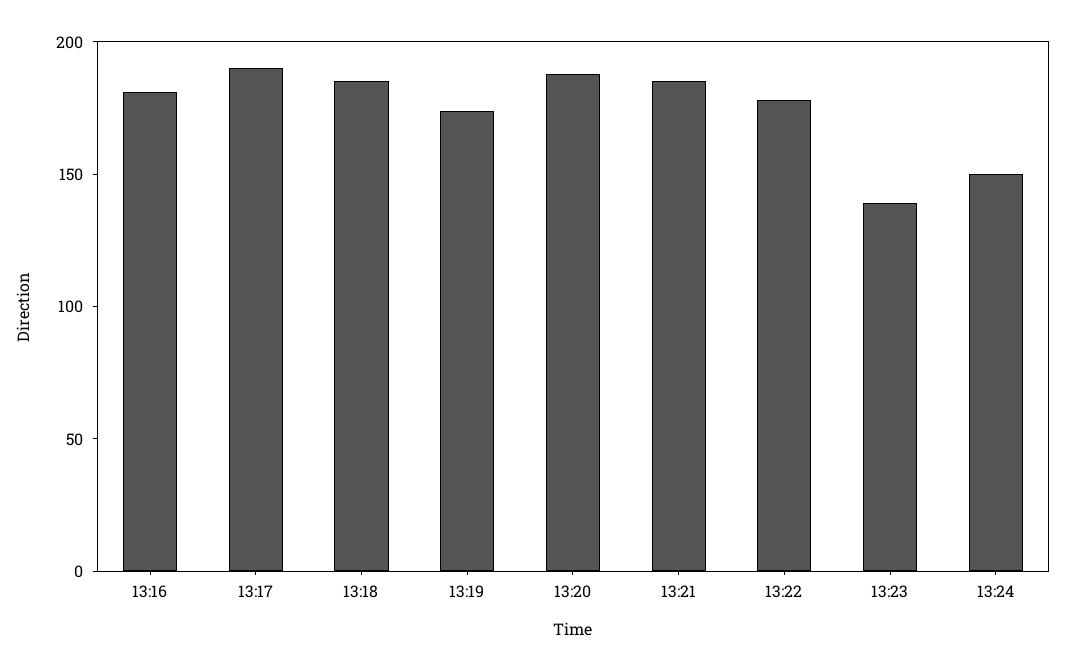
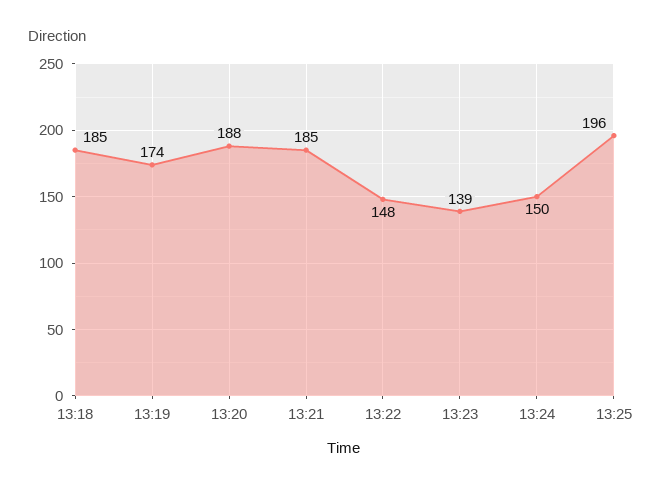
13:16: 180 -> none
13:17: 190 -> none
13:22: 180 -> 148
13:25: none -> 196

